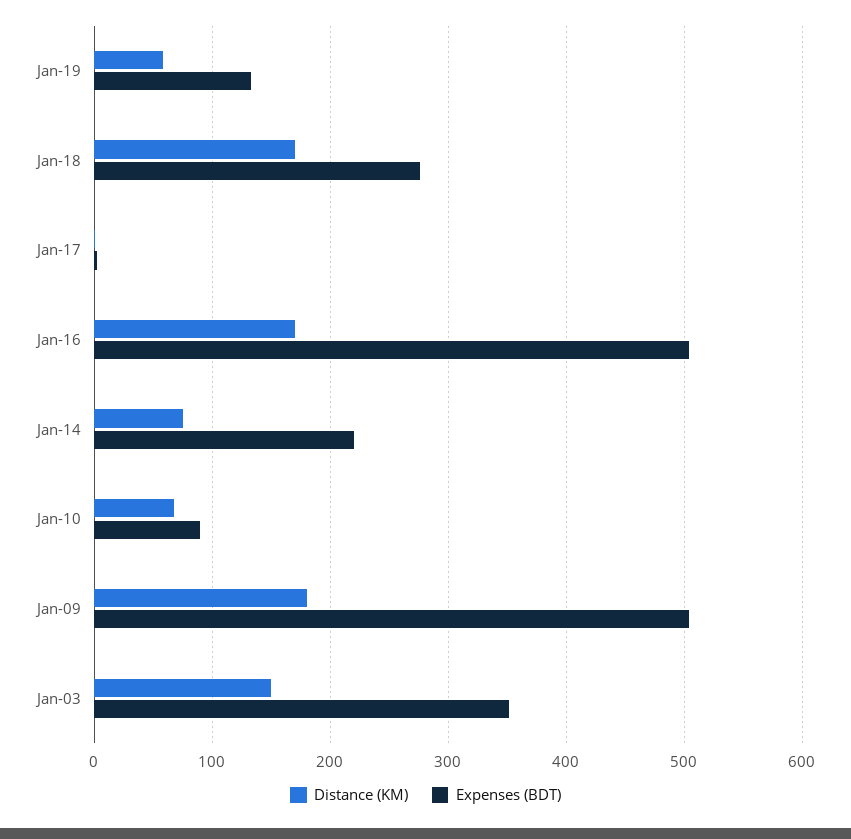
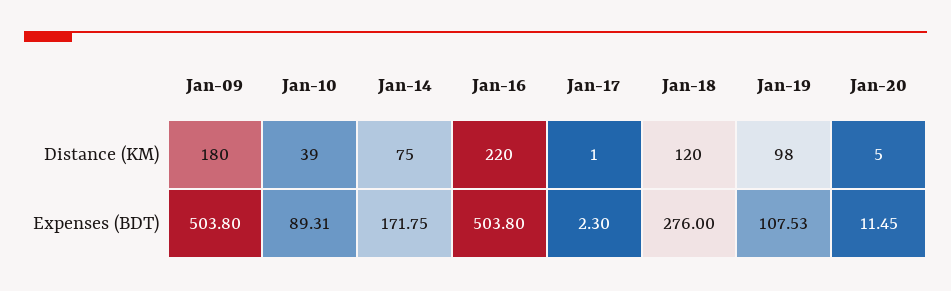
Distance (KM), Jan-19: 60 -> 98
Expenses (BDT), Jan-19: 130 -> 107.53
Distance (KM), Jan-18: 170 -> 120
Distance (KM), Jan-16: 170 -> 220
Expenses (BDT), Jan-14: 220 -> 171.75
Distance (KM), Jan-10: 70 -> 39
Distance (KM), Jan-03: 150 -> none
Expenses (BDT), Jan-03: 350 -> none
Distance (KM), Jan-20: none -> 5
Expenses (BDT), Jan-20: none -> 11.45

